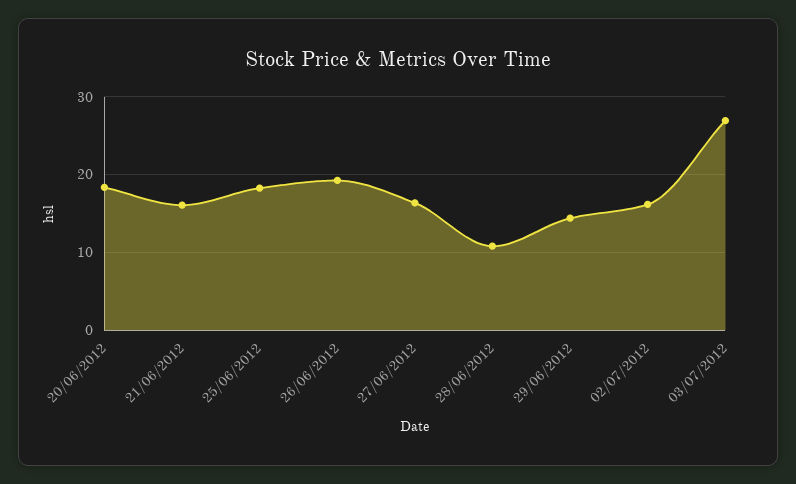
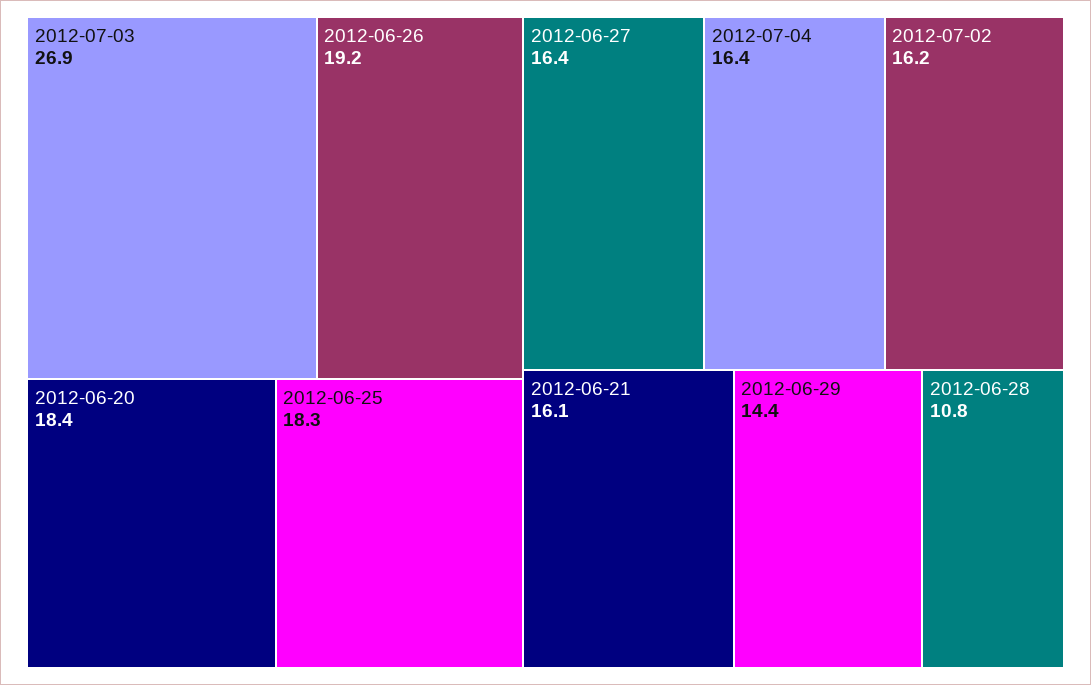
2012-07-04: none -> 16.4

